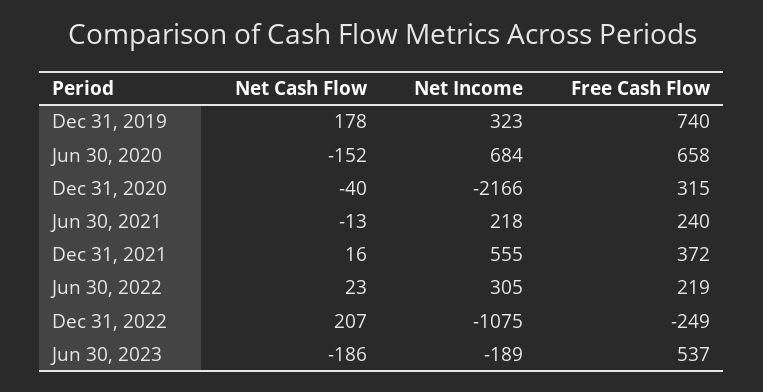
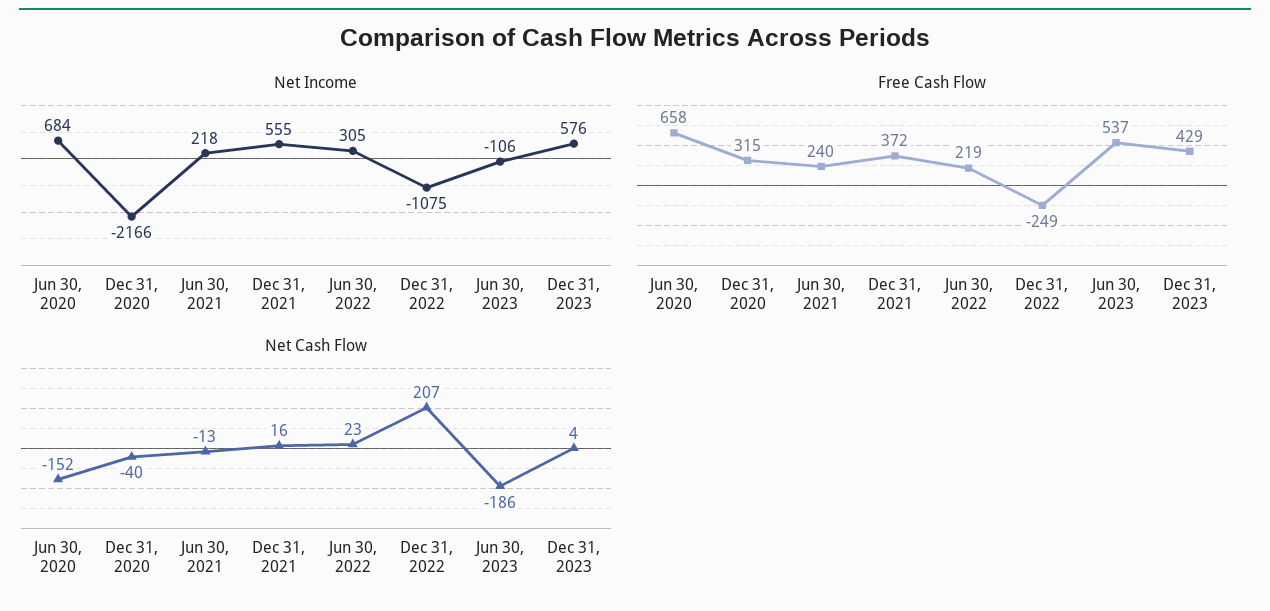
Net Cash Flow, Dec 31, 2019: 178 -> none
Net Income, Dec 31, 2019: 323 -> none
Free Cash Flow, Dec 31, 2019: 740 -> none
Net Income, Jun 30, 2023: -189 -> -106
Net Income, Dec 31, 2023: none -> 576
Free Cash Flow, Dec 31, 2023: none -> 429
Net Cash Flow, Dec 31, 2023: none -> 4

